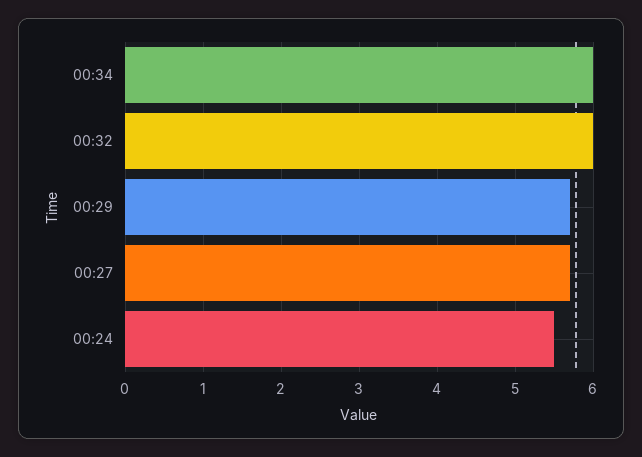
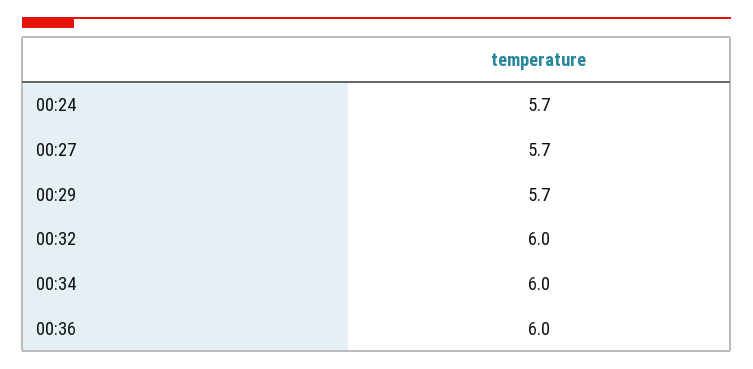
00:24: 5.5 -> 5.7
00:36: none -> 6

